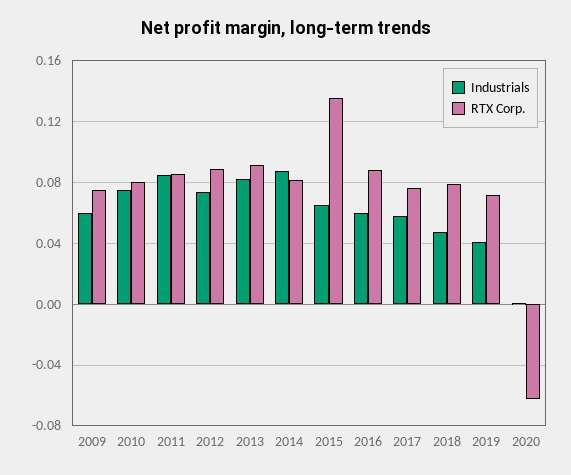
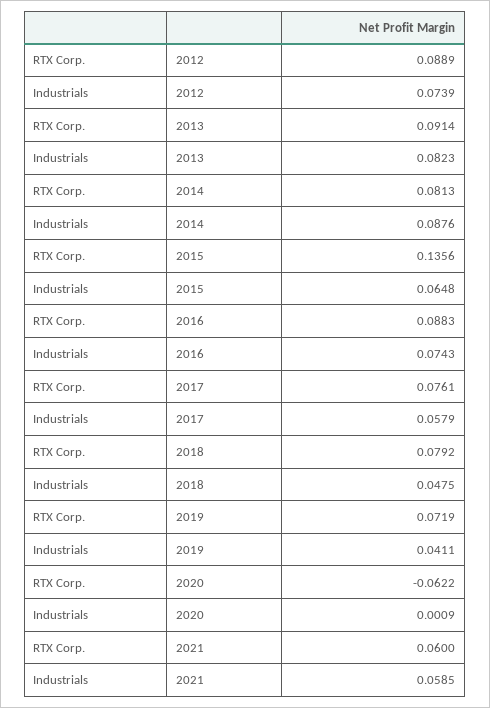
Industrials, 2009: 0.06 -> none
RTX Corp., 2009: 0.075 -> none
Industrials, 2010: 0.075 -> none
RTX Corp., 2010: 0.08 -> none
Industrials, 2011: 0.085 -> none
RTX Corp., 2011: 0.085 -> none
Industrials, 2016: 0.06 -> 0.0743
RTX Corp., 2021: none -> 0.06
Industrials, 2021: none -> 0.0585

